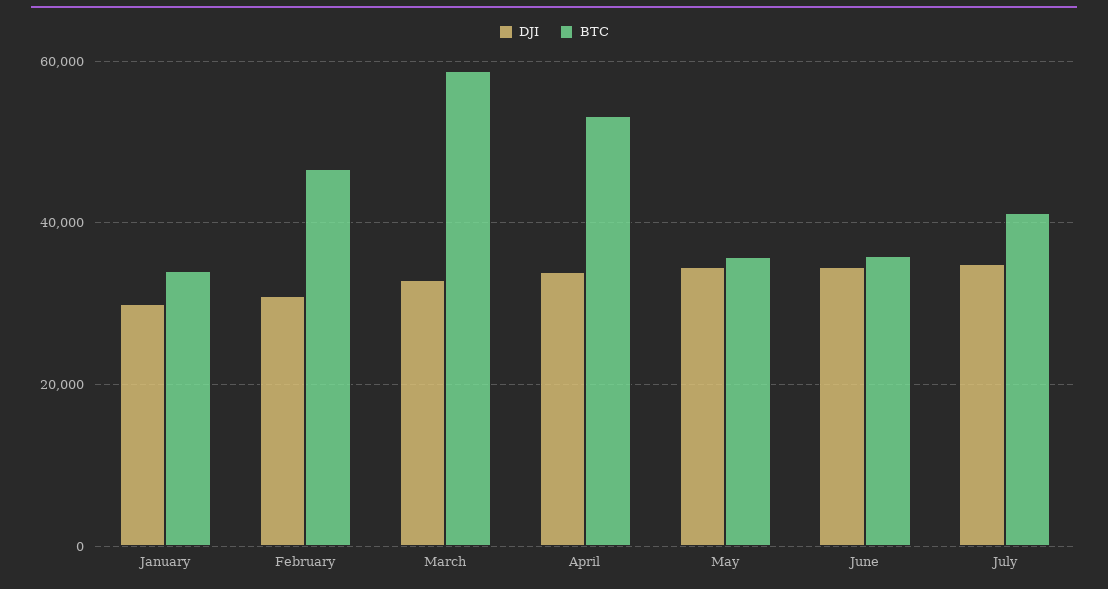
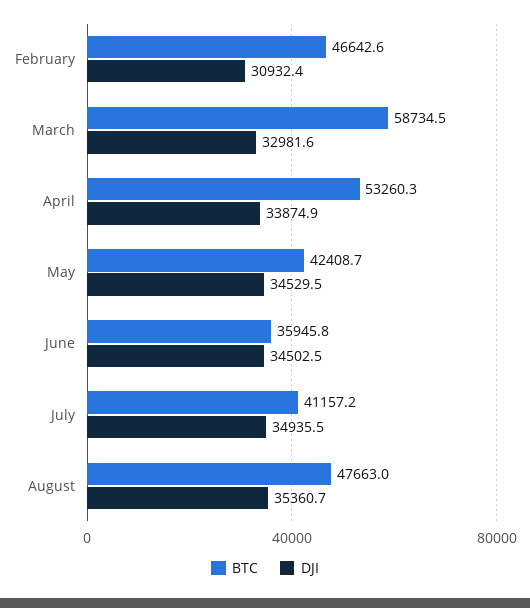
DJI, January: 30000 -> none
BTC, January: 34000 -> none
BTC, May: 36000 -> 42408.7
BTC, August: none -> 47663
DJI, August: none -> 35360.7

